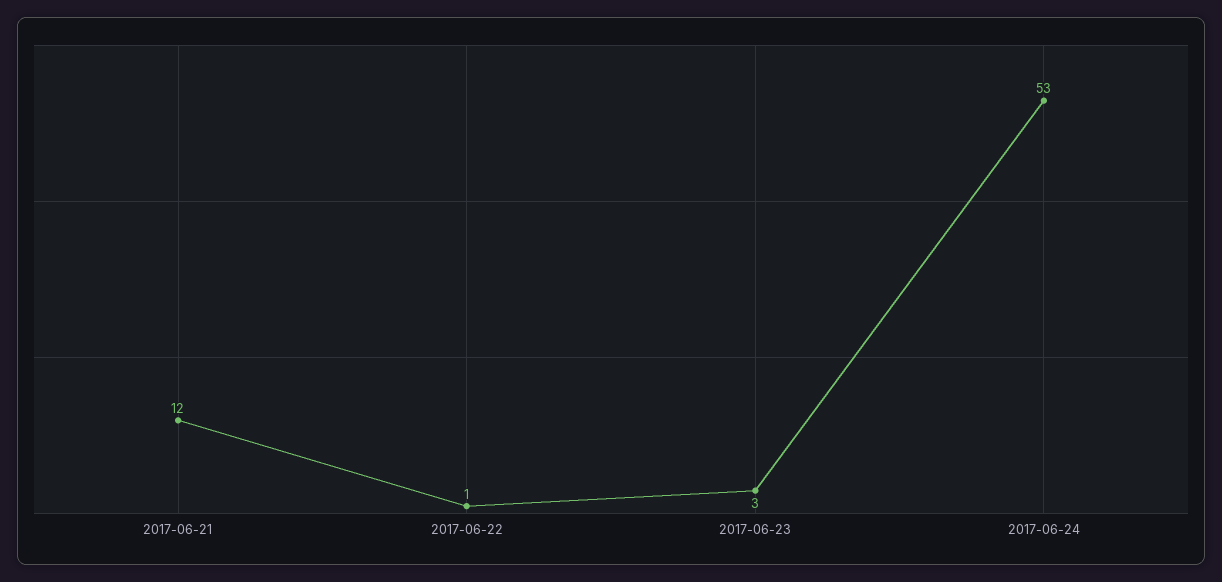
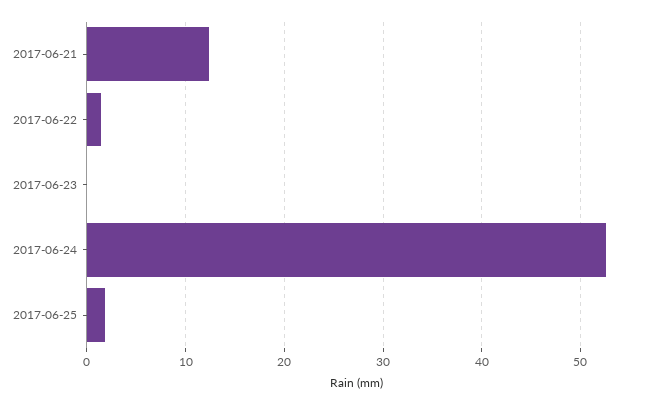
2017-06-23: 3 -> 0
2017-06-25: none -> 2

